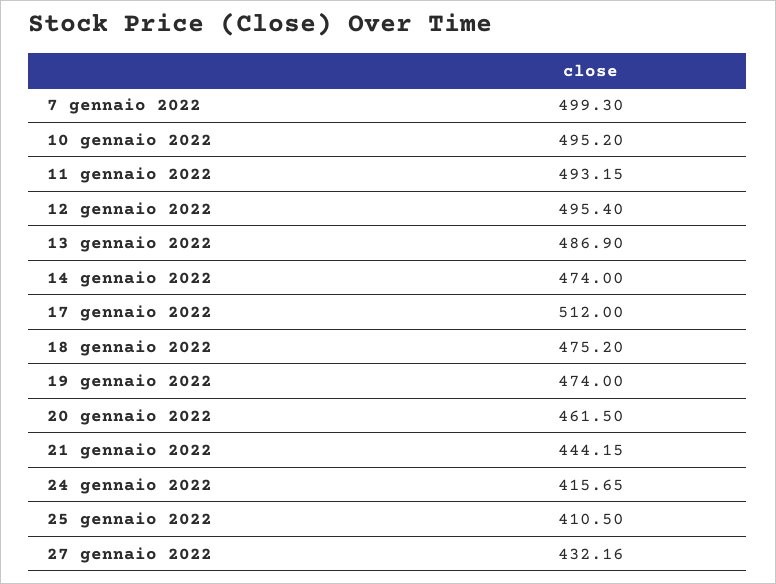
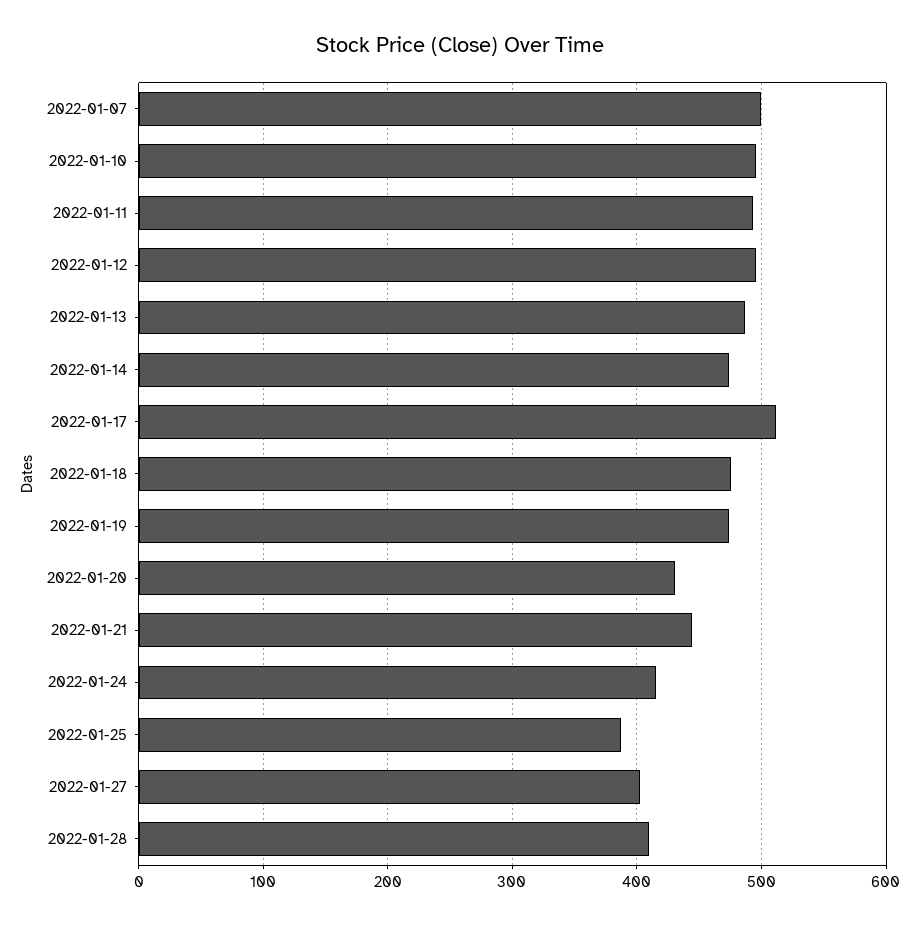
20 gennaio 2022: 461.5 -> 430
25 gennaio 2022: 410.5 -> 390
27 gennaio 2022: 432.16 -> 400
2022-01-28: none -> 410

